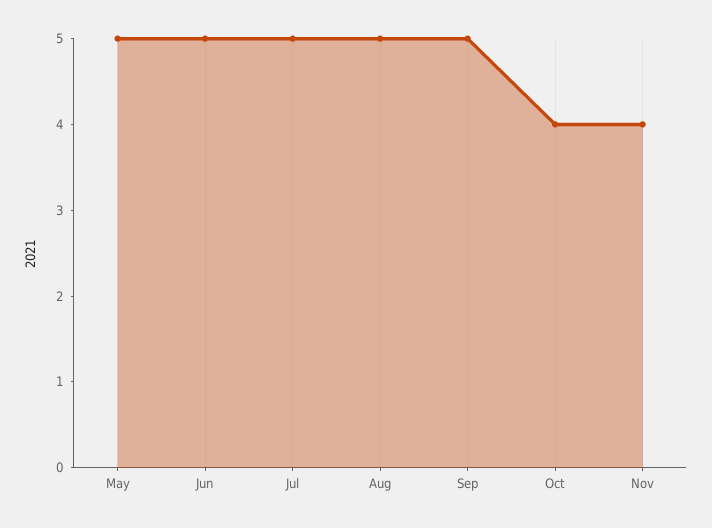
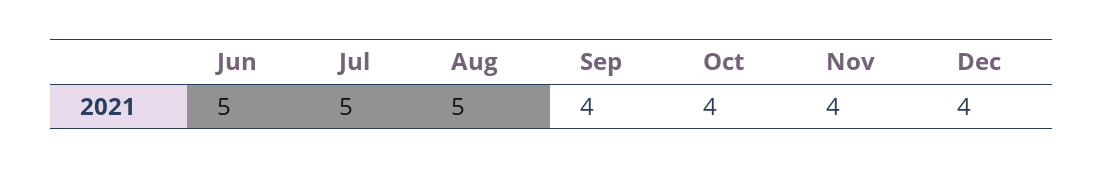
May: 5 -> none
Sep: 5 -> 4
Dec: none -> 4

